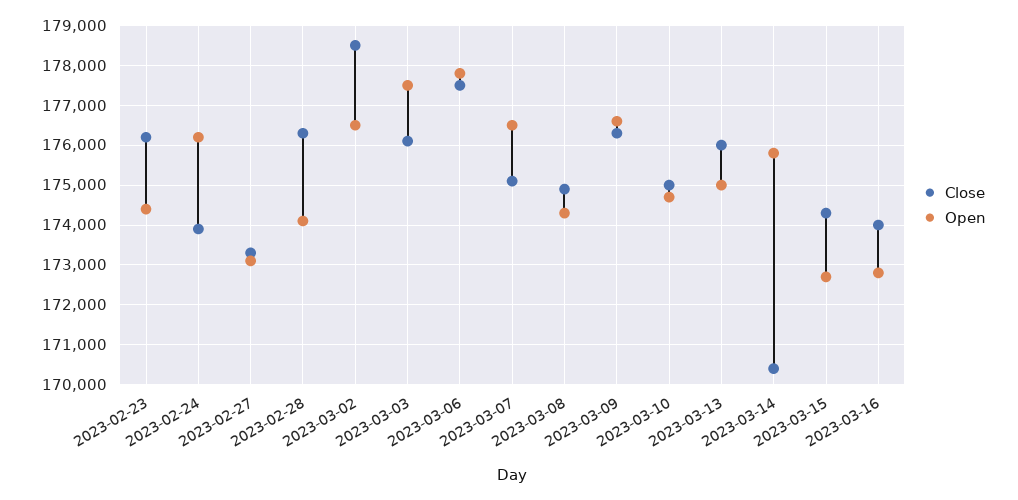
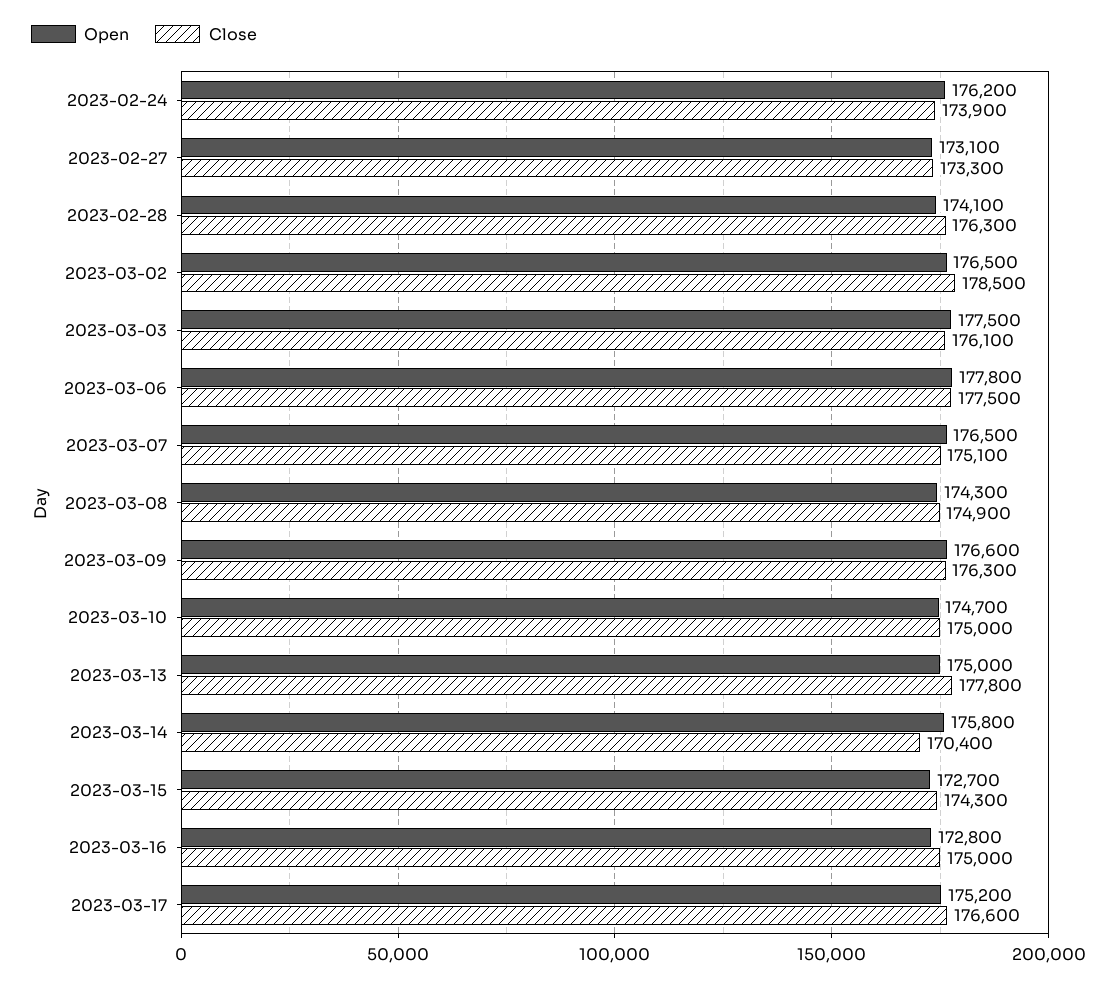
Close, 2023-02-23: 176200 -> none
Open, 2023-02-23: 174400 -> none
Close, 2023-03-13: 176000 -> 177800
Close, 2023-03-16: 174000 -> 175000
Open, 2023-03-17: none -> 175200
Close, 2023-03-17: none -> 176600

